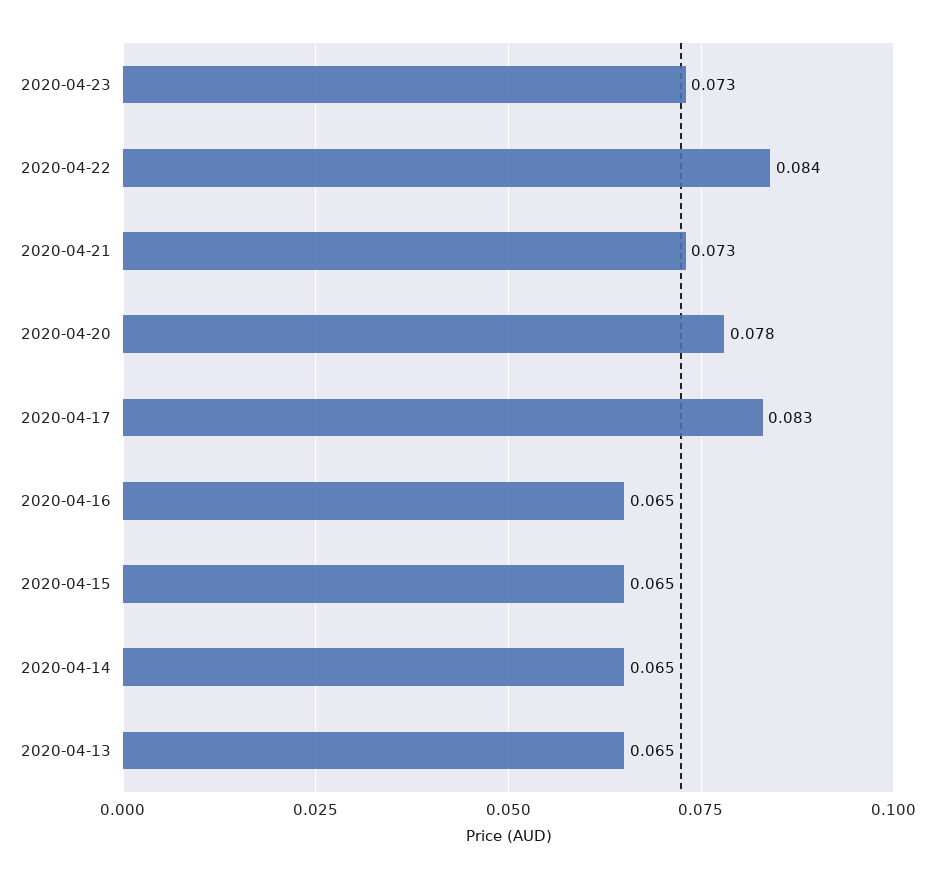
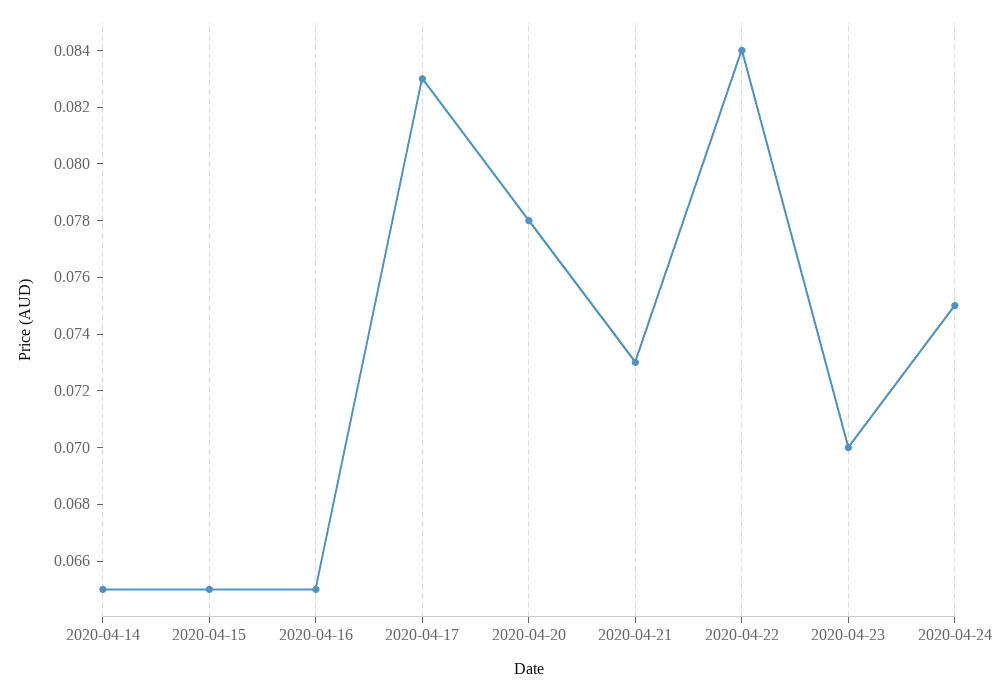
2020-04-23: 0.073 -> 0.07
2020-04-13: 0.065 -> none
2020-04-24: none -> 0.075

